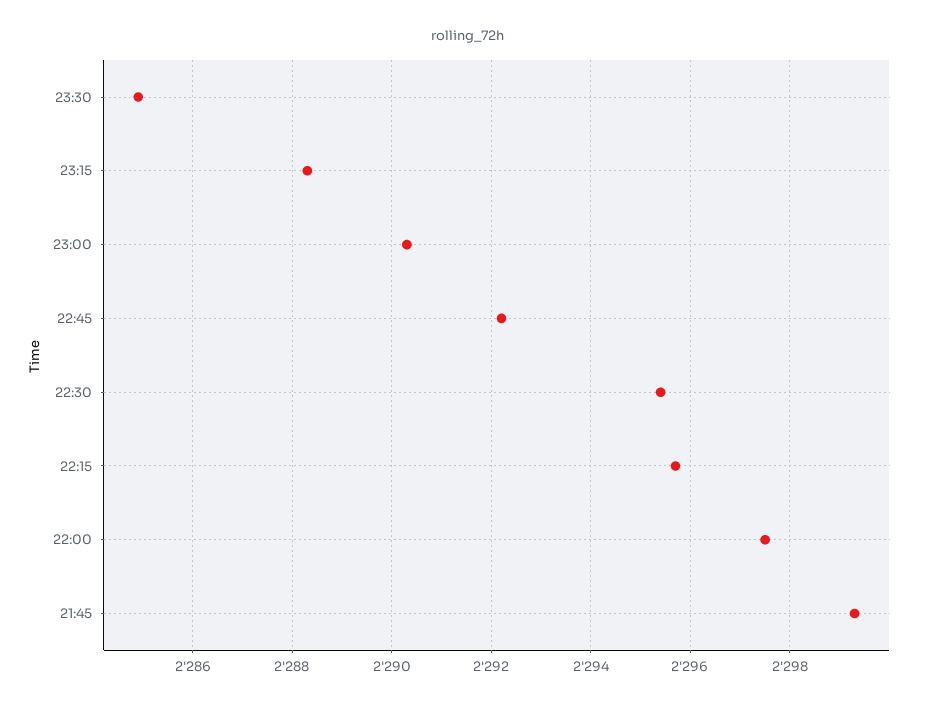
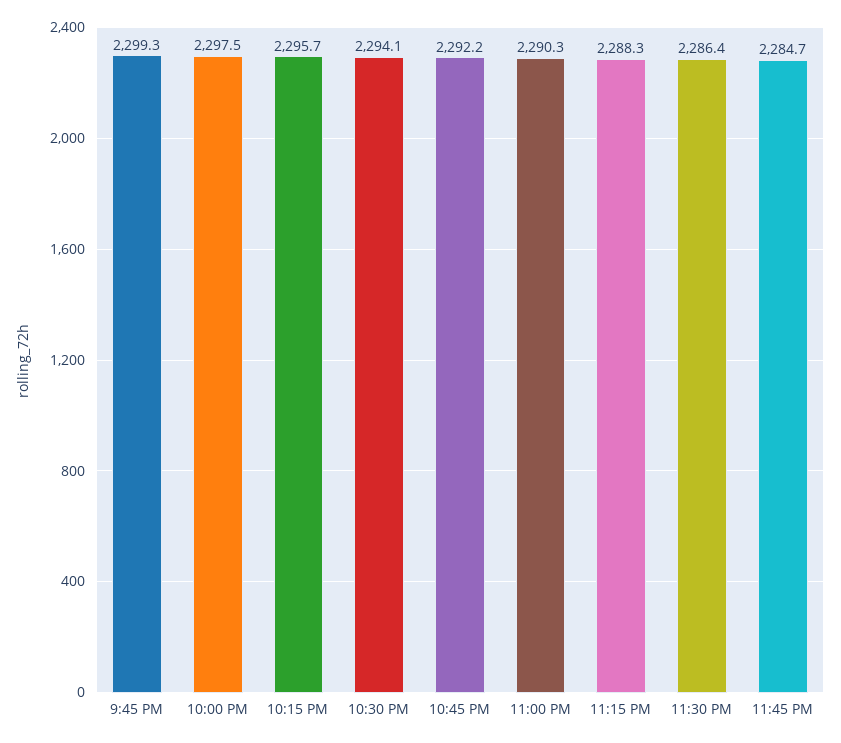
23:30: 2285 -> 2286.4
22:30: 2295.5 -> 2294.1
11:45 PM: none -> 2284.7

